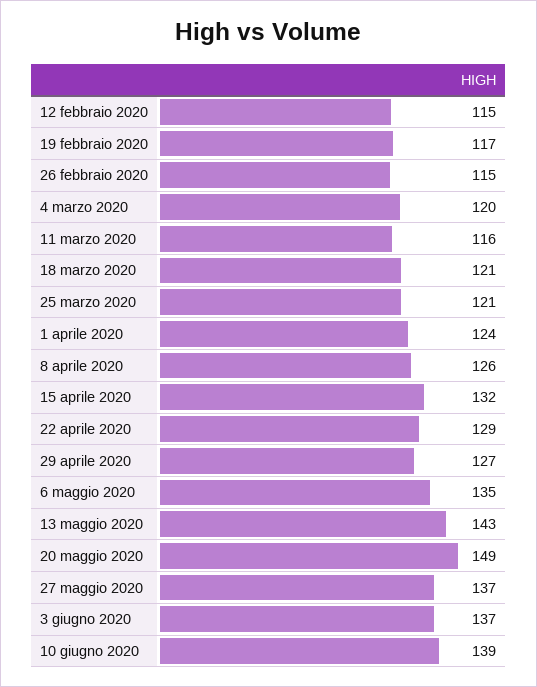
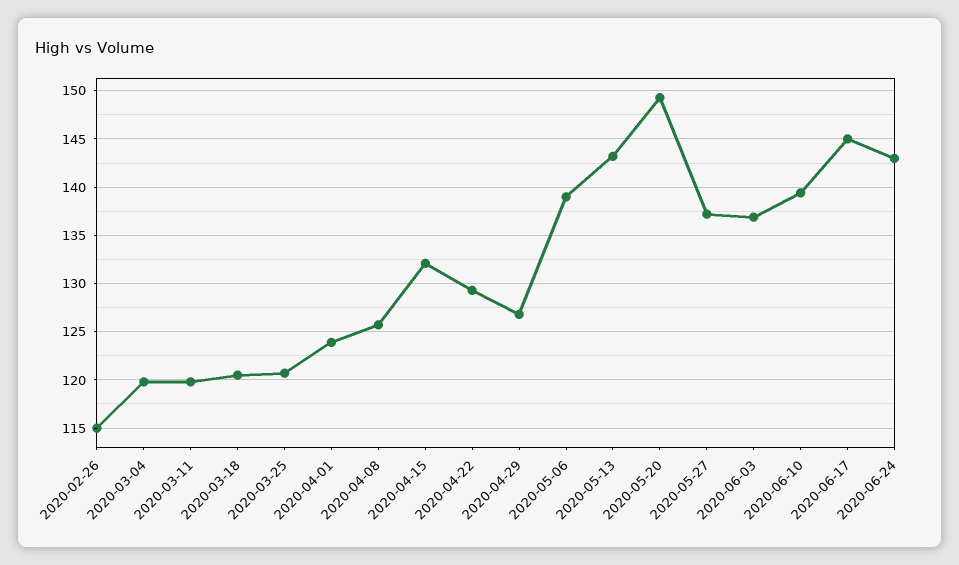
12 febbraio 2020: 115 -> none
19 febbraio 2020: 117 -> none
11 marzo 2020: 116 -> 120
6 maggio 2020: 135 -> 139
2020-06-17: none -> 145
2020-06-24: none -> 143

